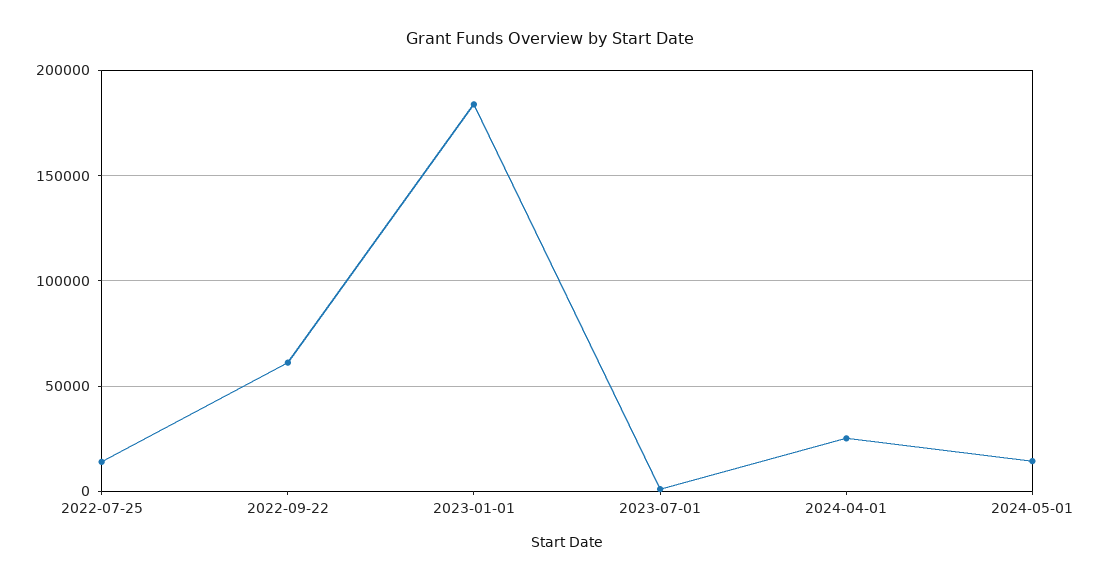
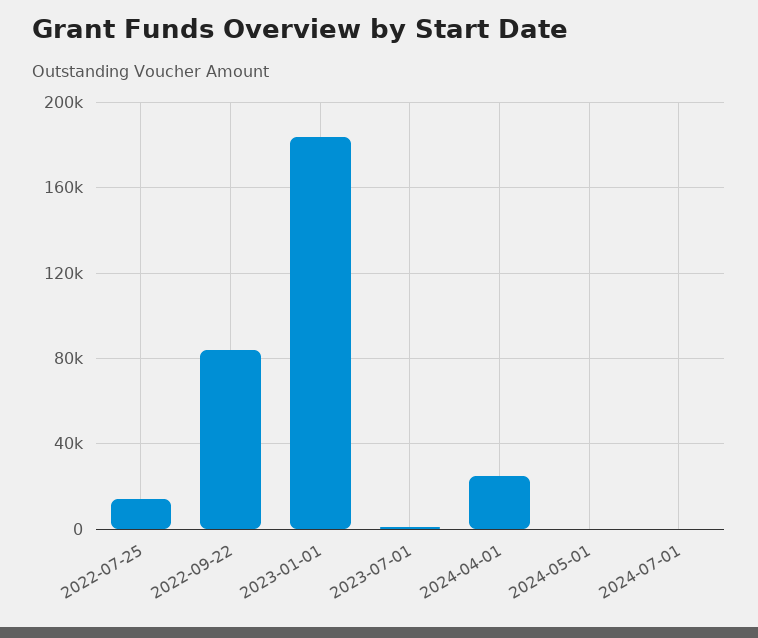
2022-09-22: 60000 -> 85000
2024-05-01: 15000 -> 0
2024-07-01: none -> 0

